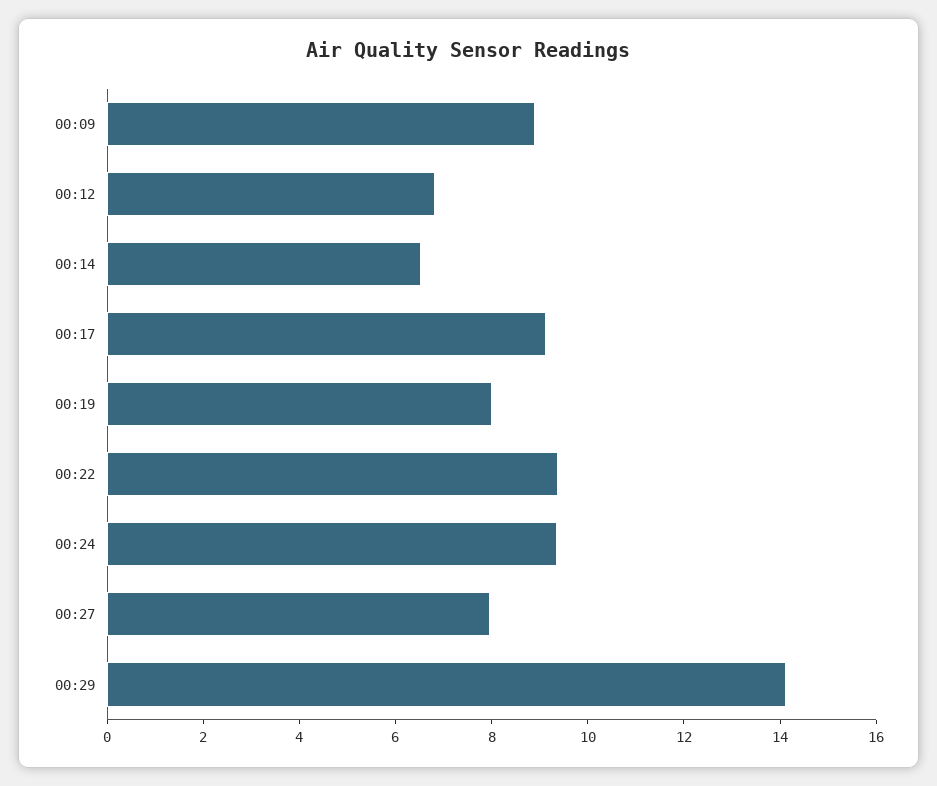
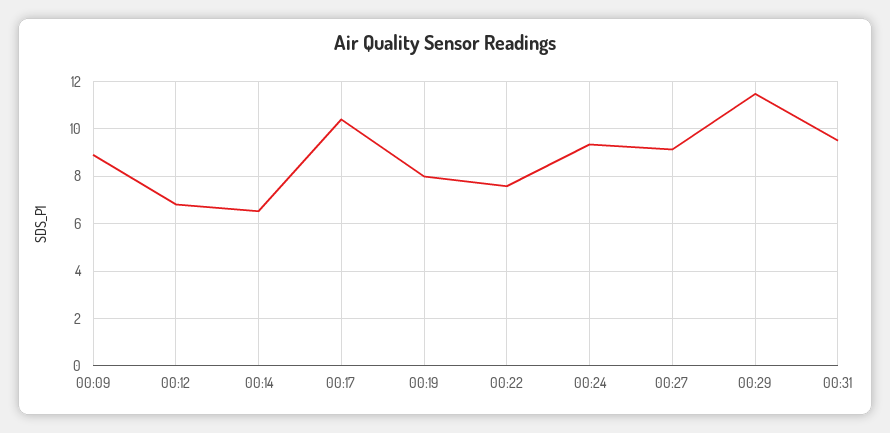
00:17: 9 -> 10.5
00:22: 9.5 -> 7.5
00:27: 8 -> 9
00:29: 14 -> 11.5
00:31: none -> 9.5

